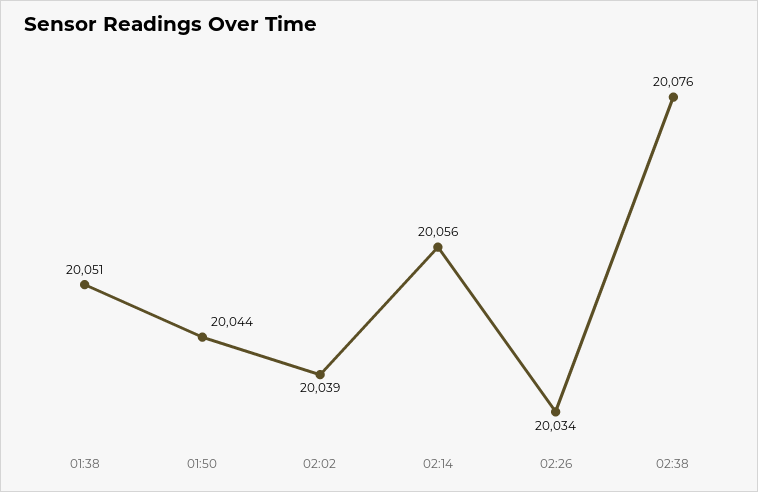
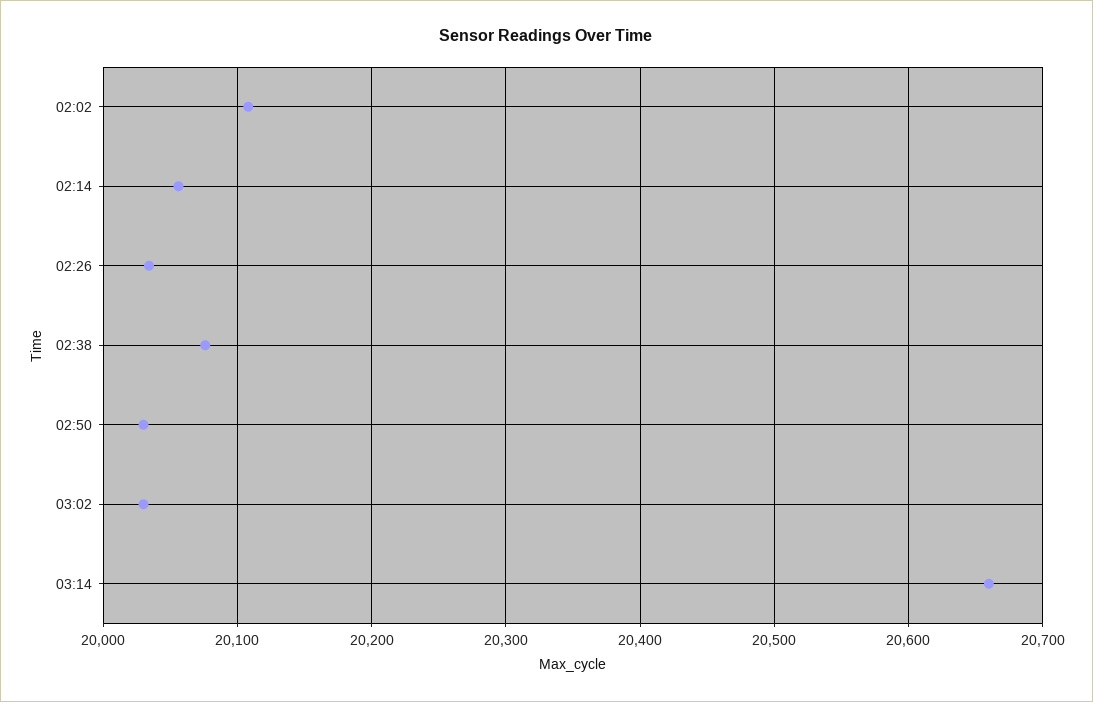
01:38: 20051 -> none
01:50: 20044 -> none
02:02: 20039 -> 20110
02:50: none -> 20030
03:02: none -> 20030
03:14: none -> 20660

